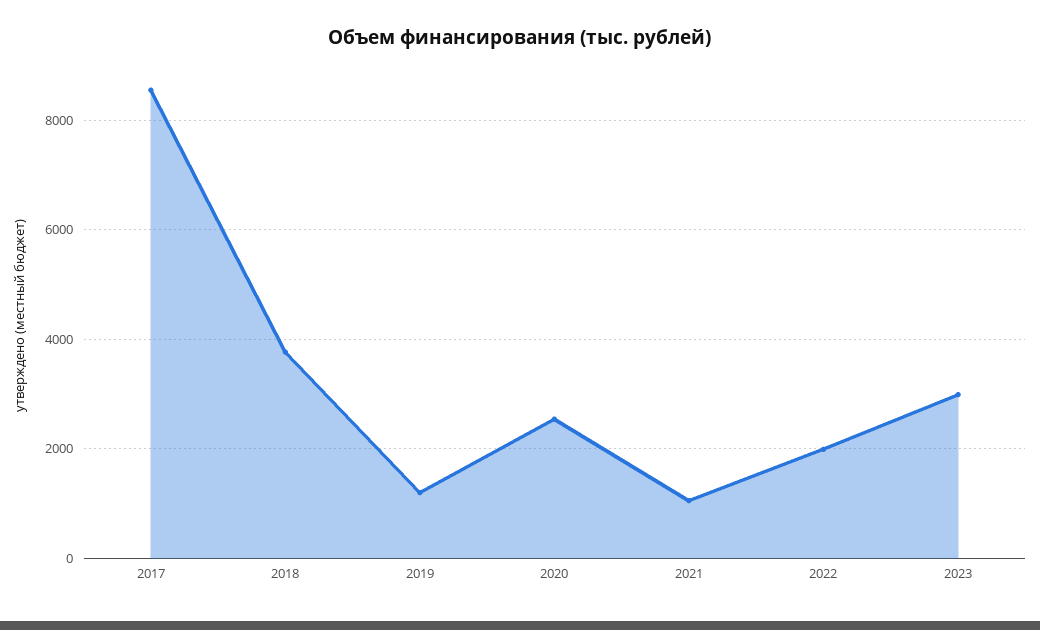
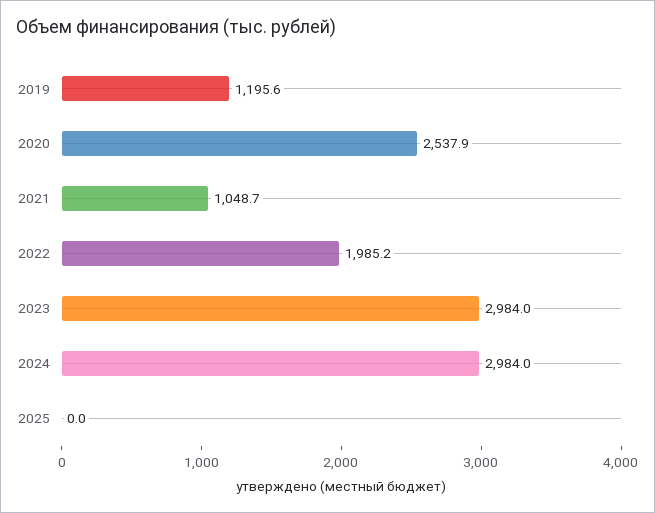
2017: 8600 -> none
2018: 3800 -> none
2024: none -> 2984
2025: none -> 0

